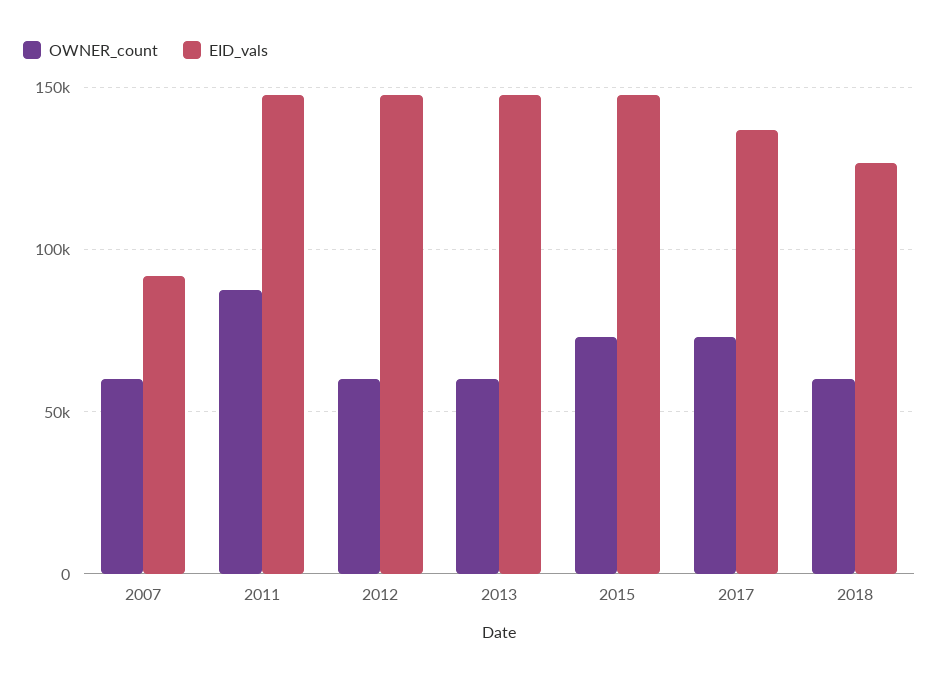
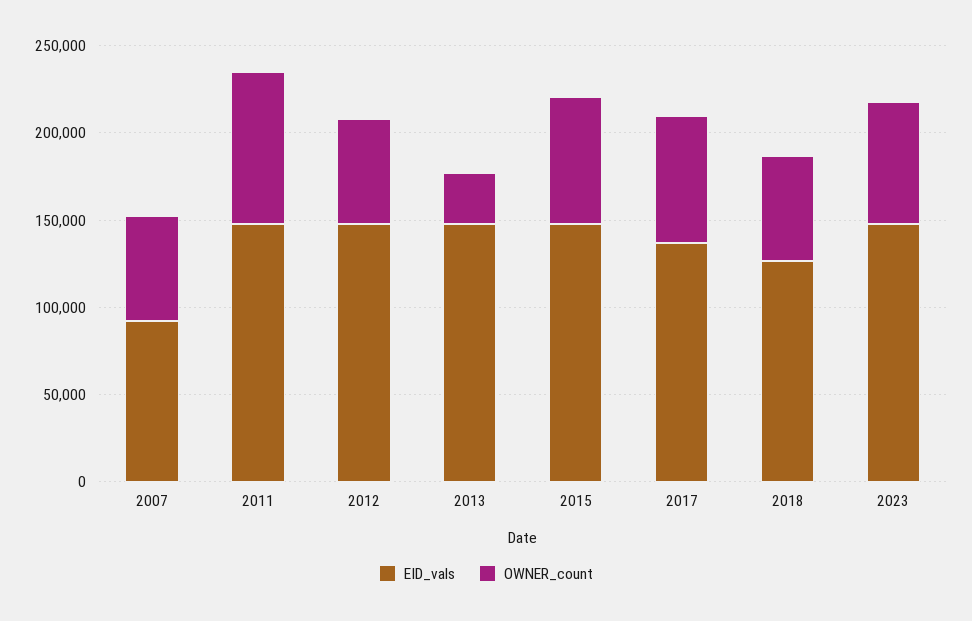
OWNER_count, 2013: 60000 -> 30000
EID_vals, 2023: none -> 150000
OWNER_count, 2023: none -> 70000

